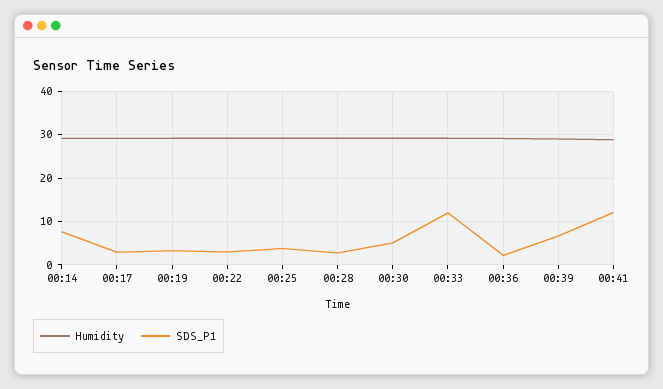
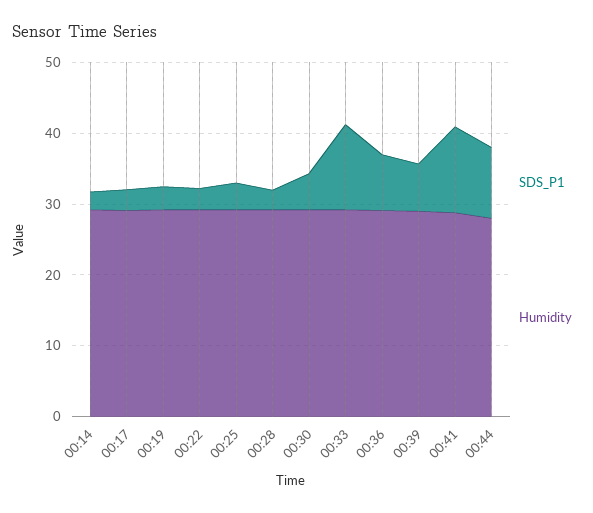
SDS_P1, 00:14: 8 -> 2
SDS_P1, 00:36: 2 -> 8
SDS_P1, 00:44: none -> 10
Humidity, 00:44: none -> 28

